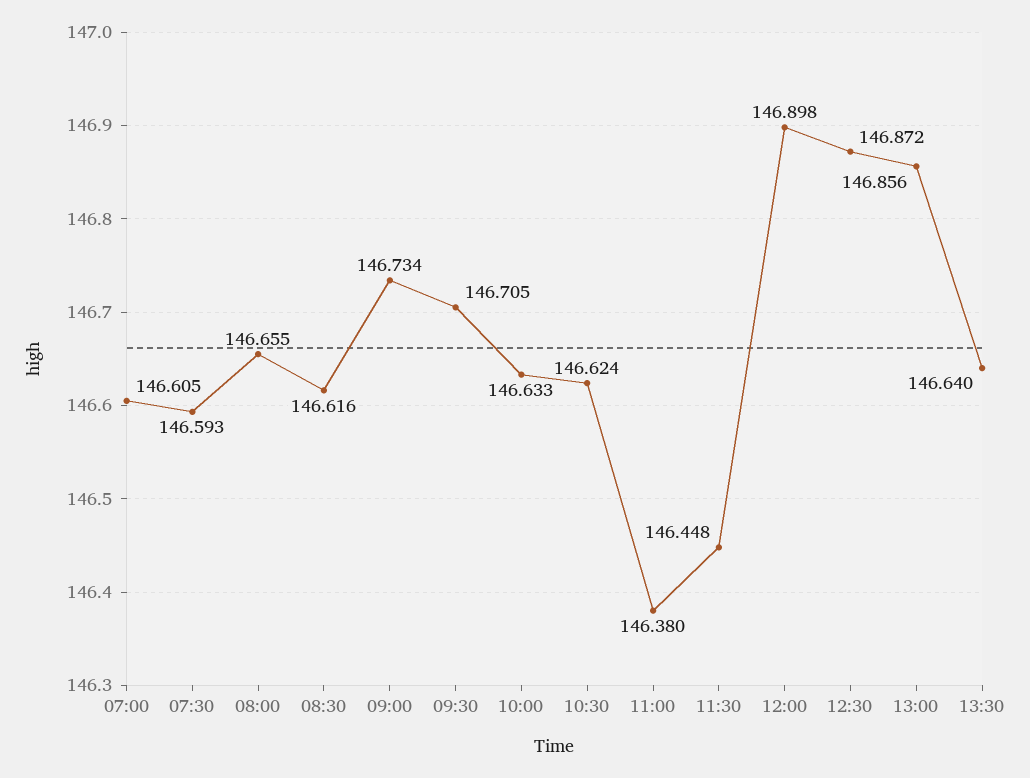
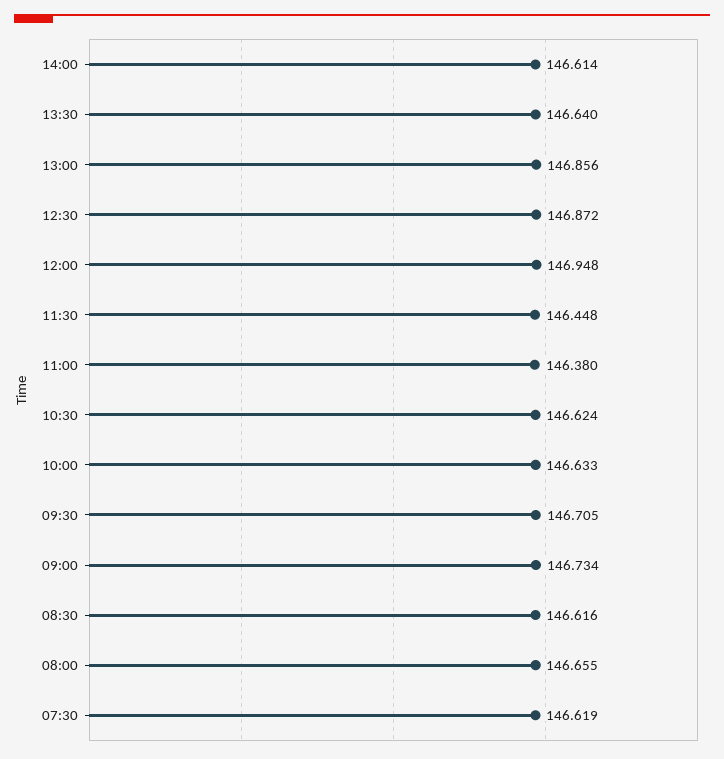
07:00: 146.605 -> none
07:30: 146.593 -> 146.619
12:00: 146.898 -> 146.948
14:00: none -> 146.614

